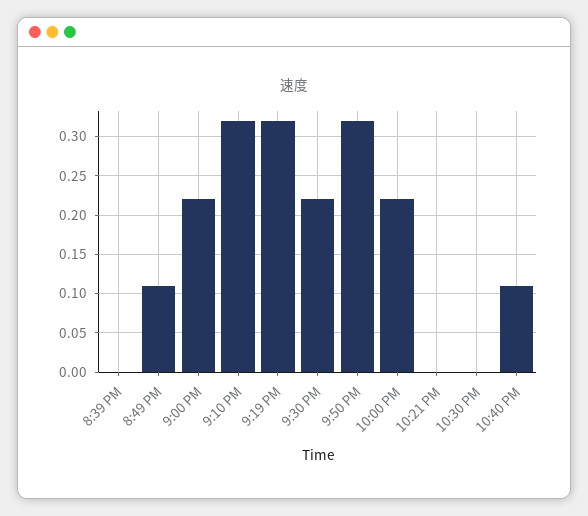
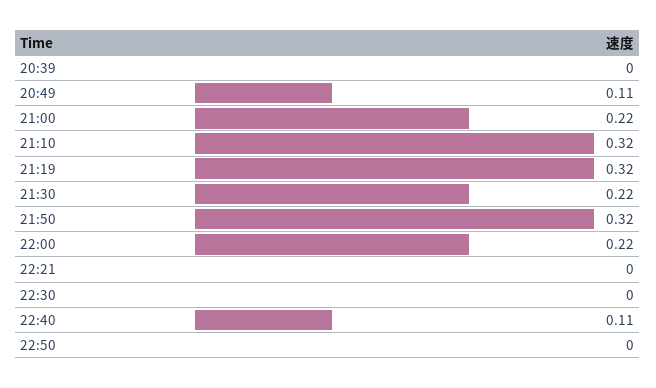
22:50: none -> 0

